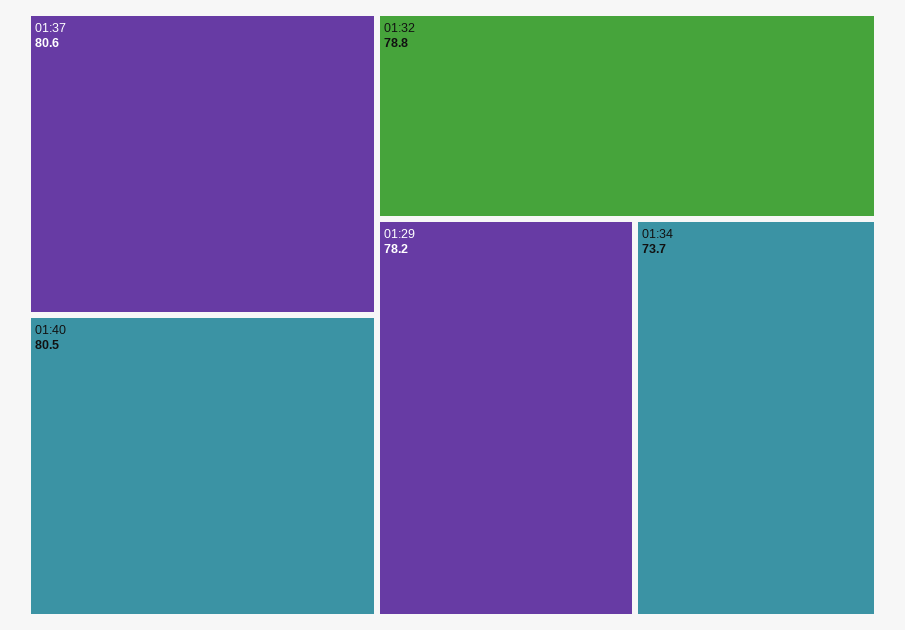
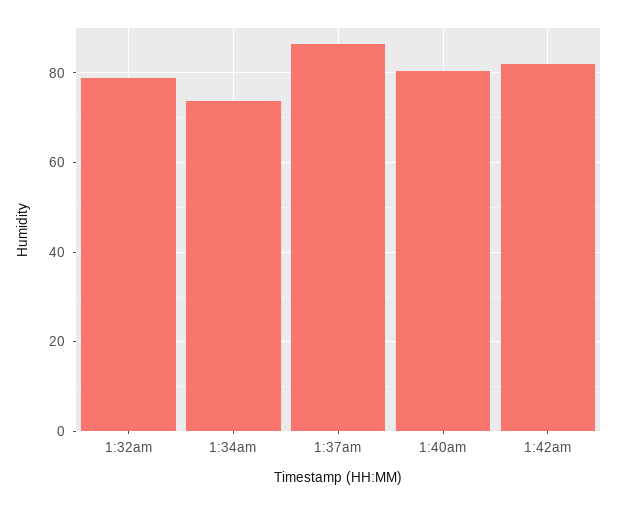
01:37: 80.6 -> 86
01:29: 78.2 -> none
1:42am: none -> 82

